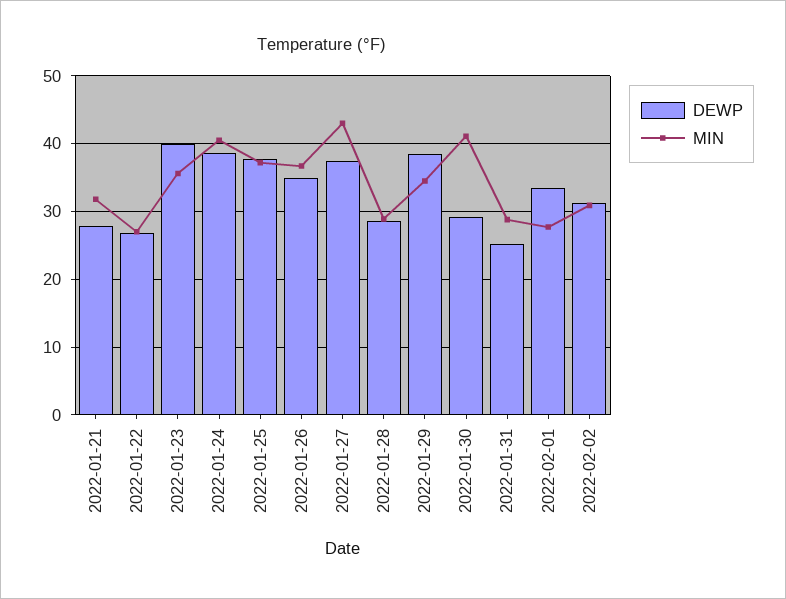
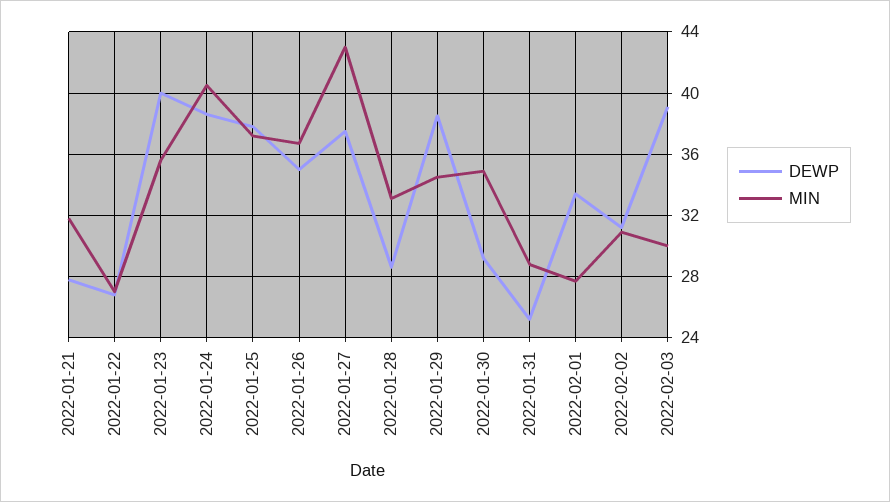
MIN, 2022-01-28: 29 -> 33
MIN, 2022-01-30: 41 -> 35
DEWP, 2022-02-03: none -> 39
MIN, 2022-02-03: none -> 30

